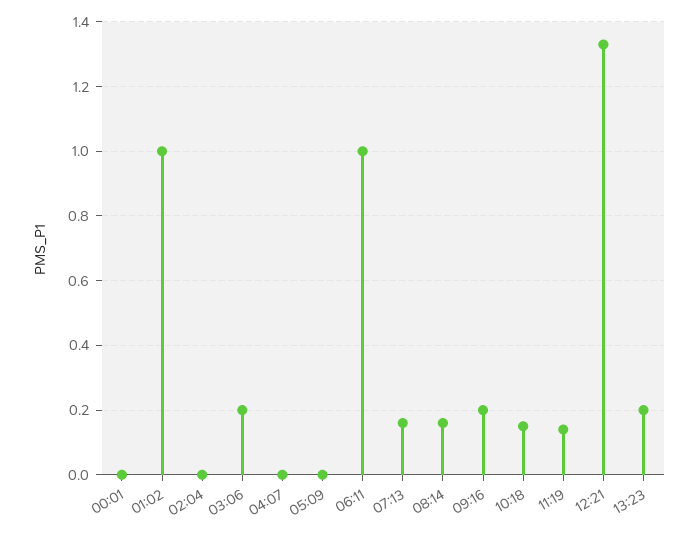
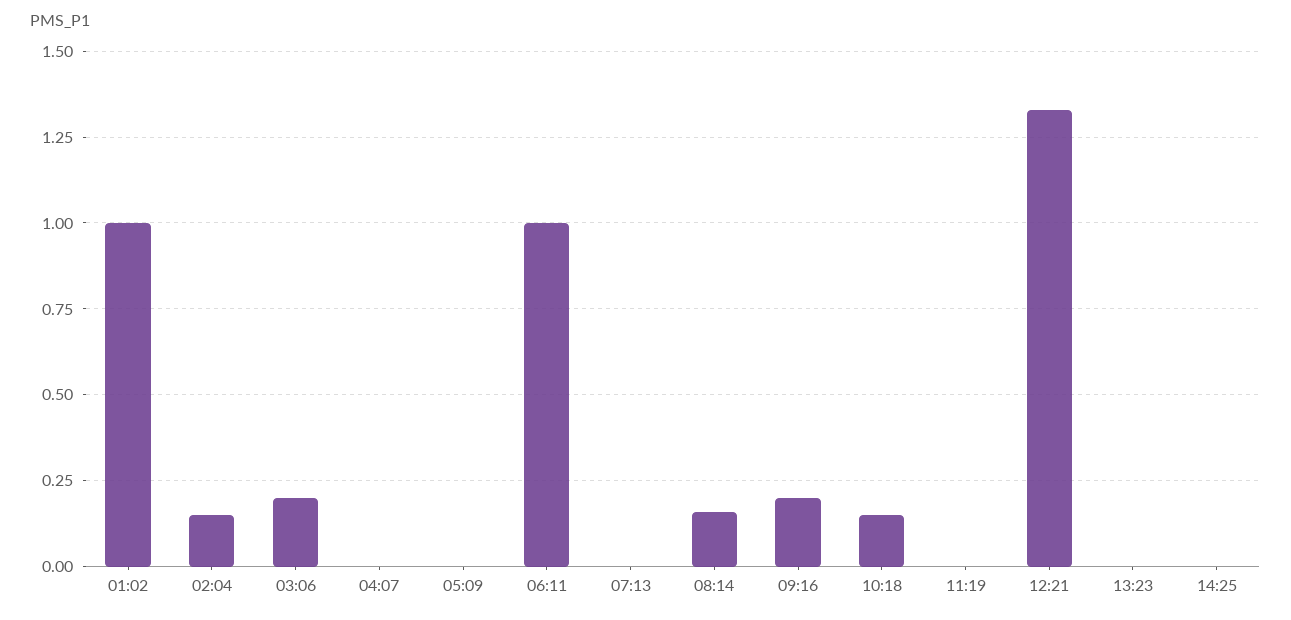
00:01: 0 -> none
02:04: 0 -> 0.15
07:13: 0.15 -> 0
11:19: 0.15 -> 0
13:23: 0.2 -> 0
14:25: none -> 0

